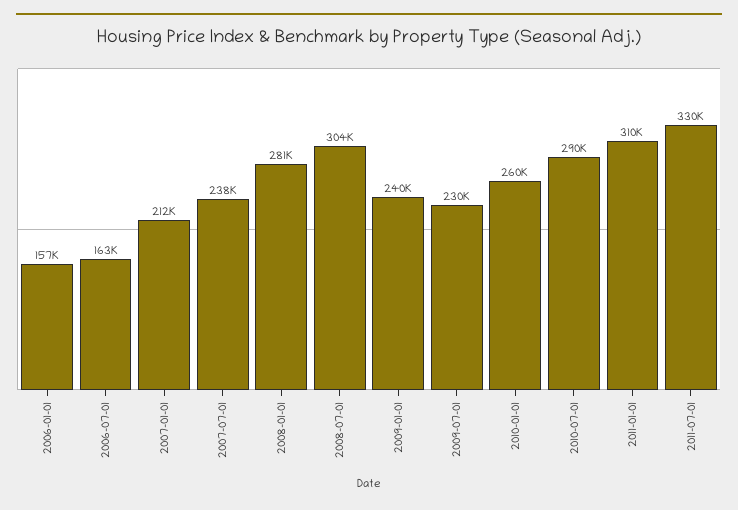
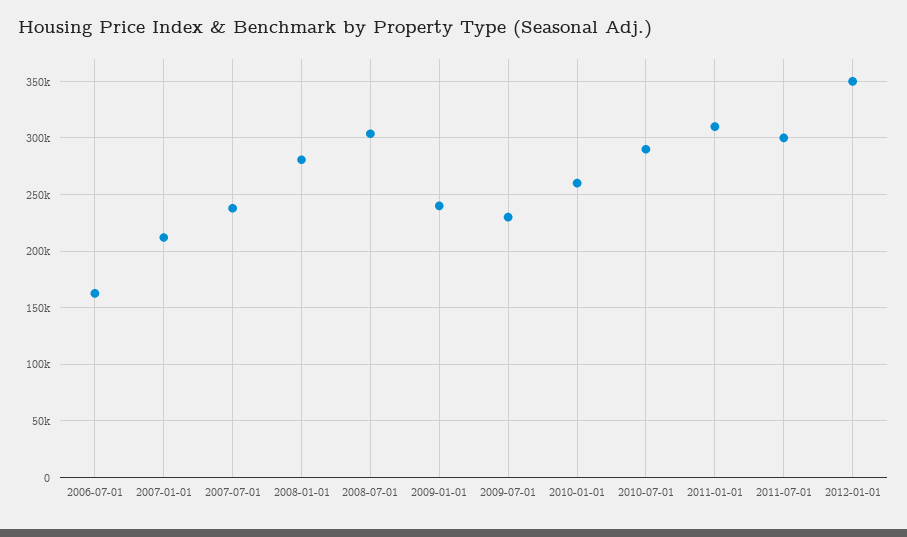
2006-01-01: 157000 -> none
2011-07-01: 330000 -> 300000
2012-01-01: none -> 350000

